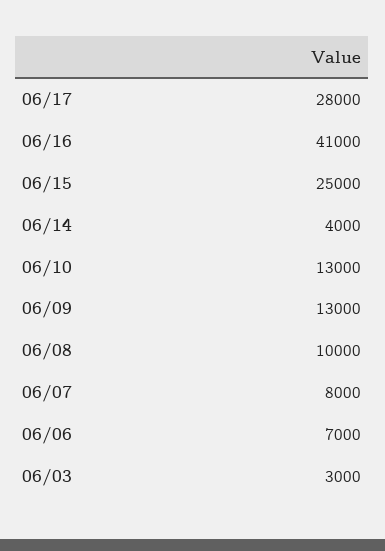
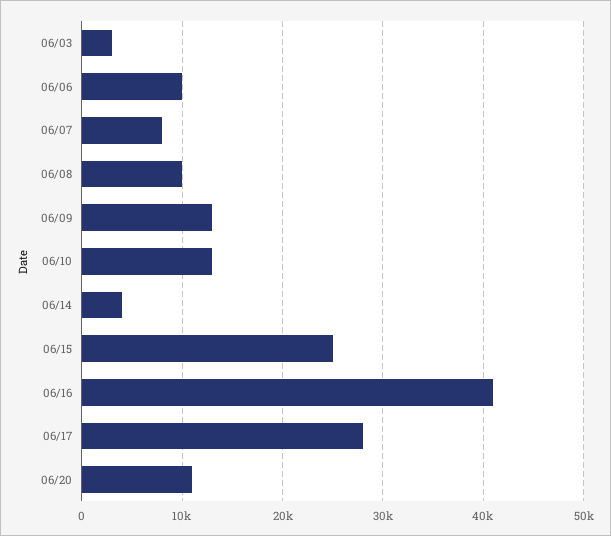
06/06: 7000 -> 10000
06/20: none -> 11000

